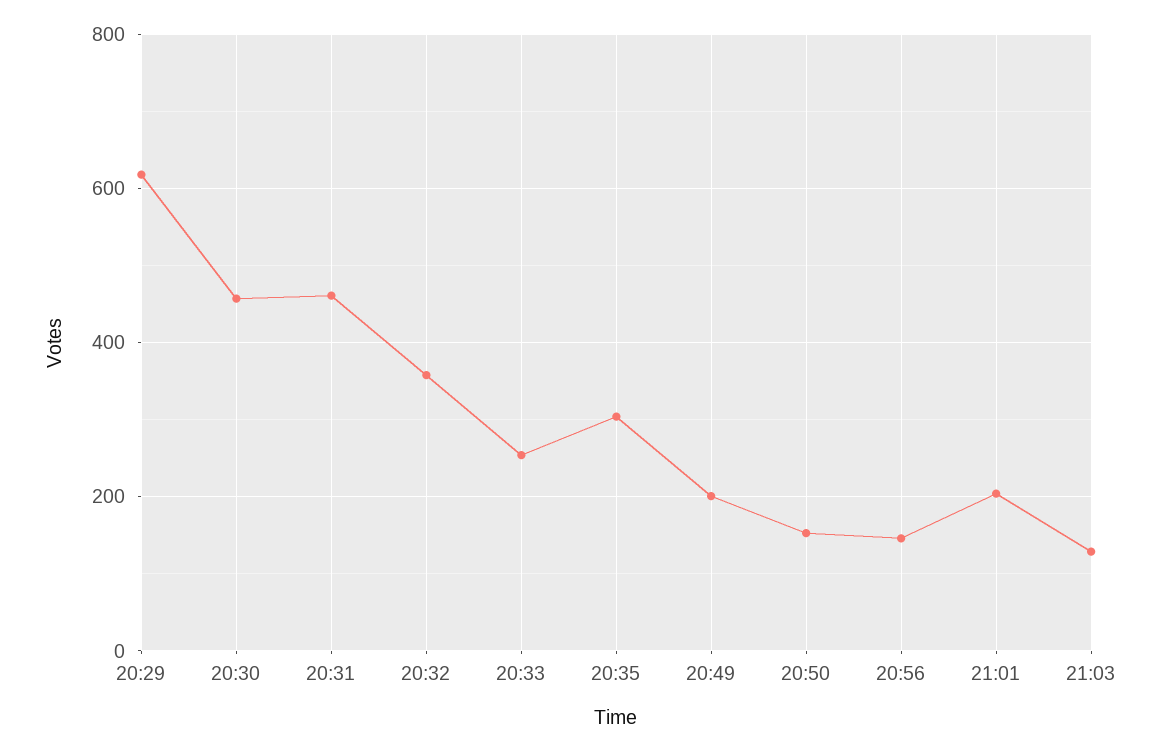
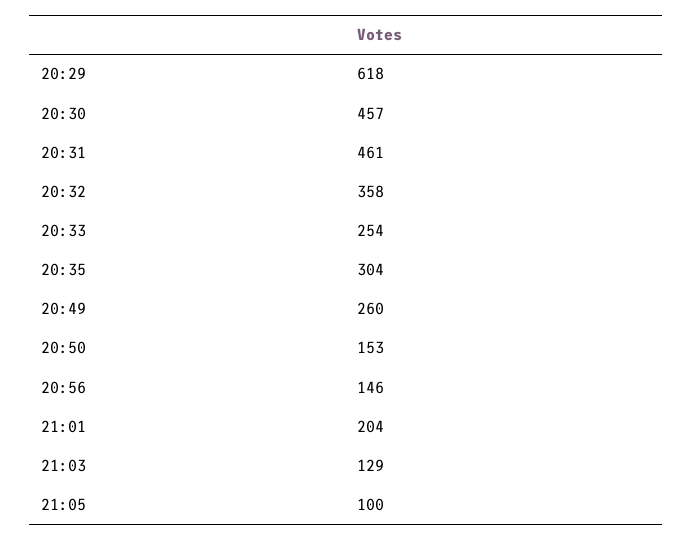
20:49: 200 -> 260
21:05: none -> 100

